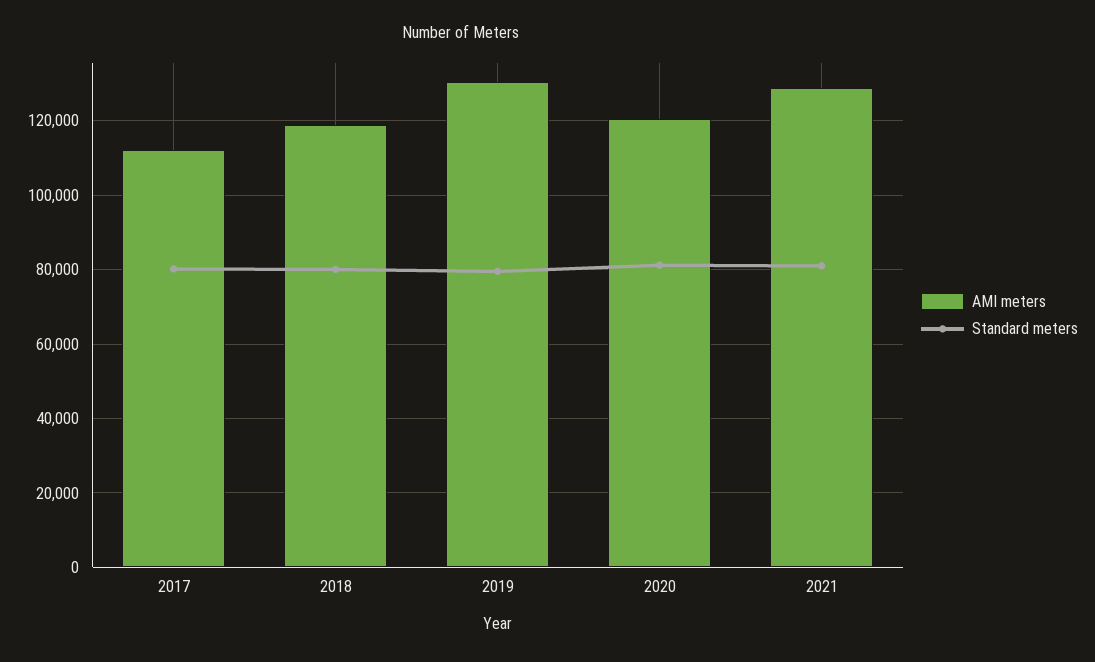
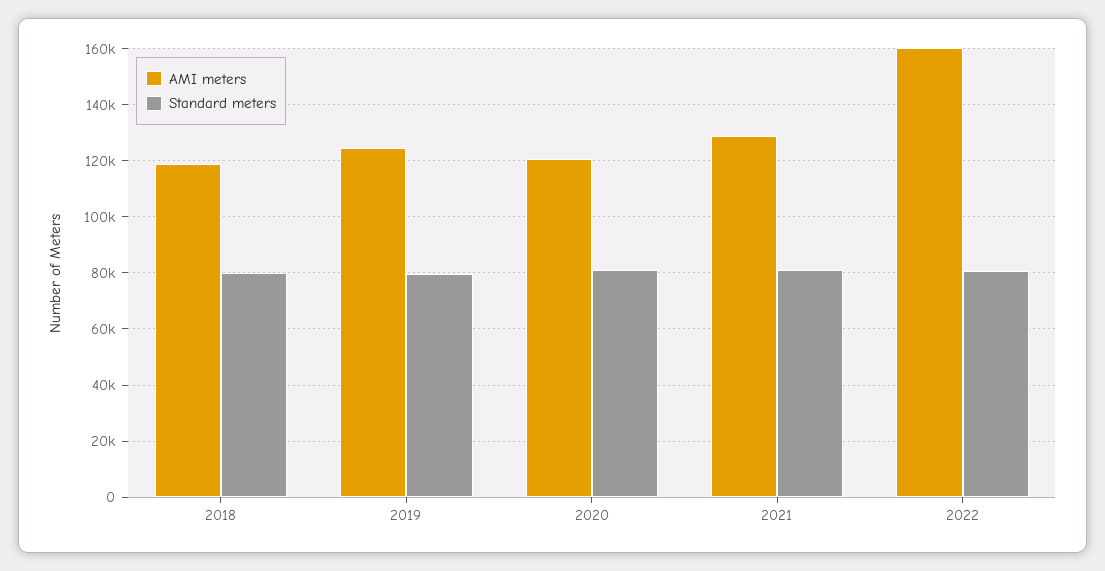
AMI meters, 2017: 112000 -> none
Standard meters, 2017: 80000 -> none
AMI meters, 2019: 130000 -> 125000
AMI meters, 2022: none -> 160000
Standard meters, 2022: none -> 80000

